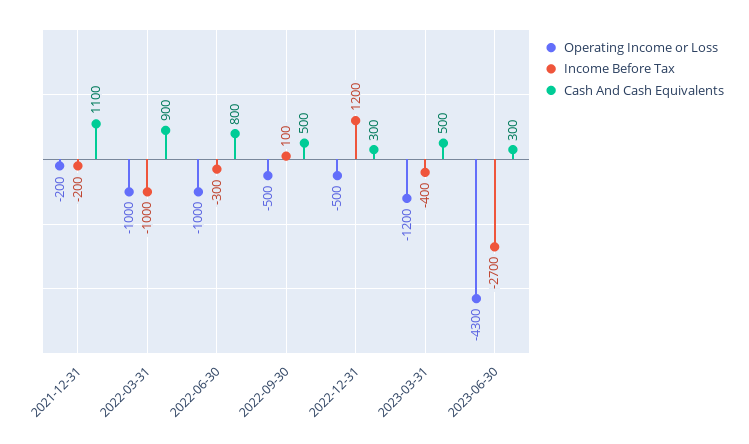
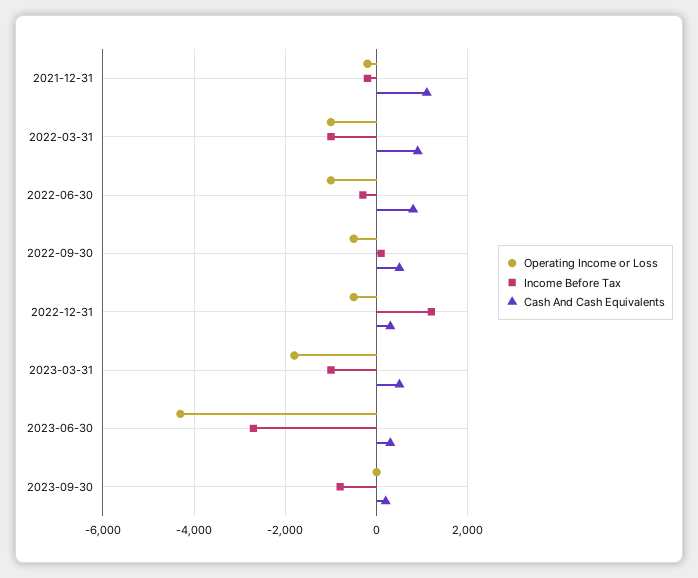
Operating Income or Loss, 2023-03-31: -1200 -> -1800
Income Before Tax, 2023-03-31: -400 -> -1000
Operating Income or Loss, 2023-09-30: none -> 0
Income Before Tax, 2023-09-30: none -> -800
Cash And Cash Equivalents, 2023-09-30: none -> 200

